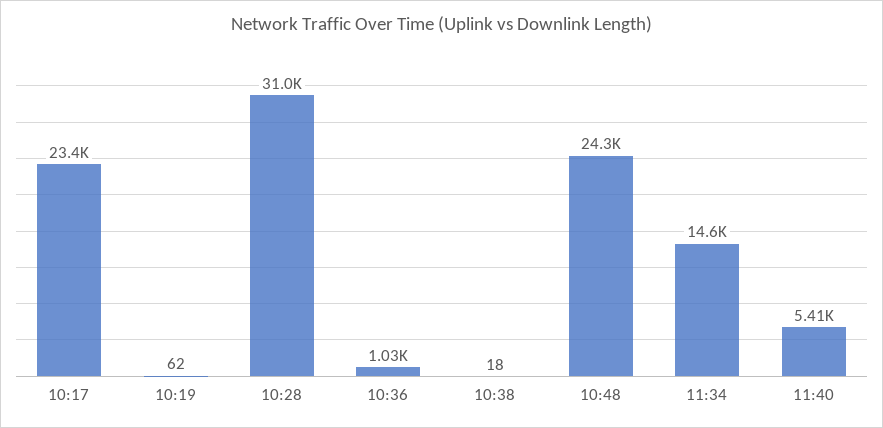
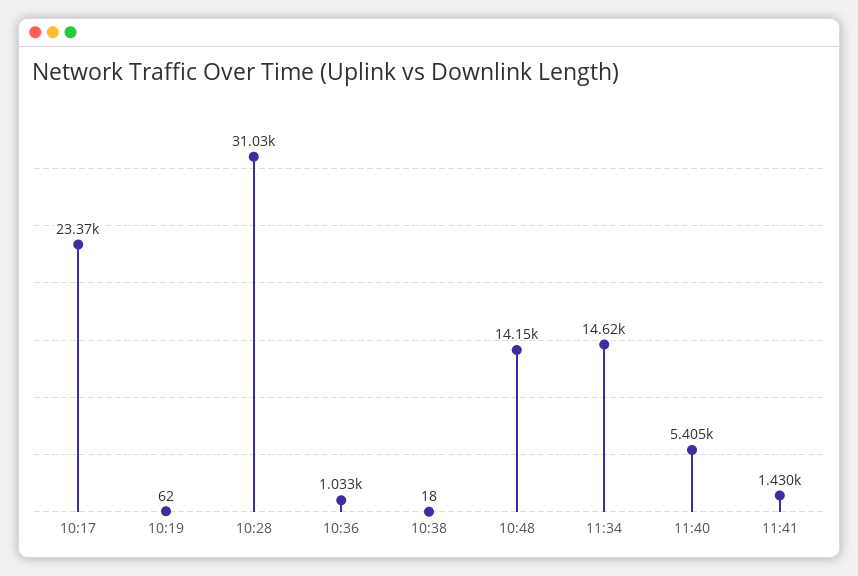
10:48: 24300 -> 14150
11:41: none -> 1430

